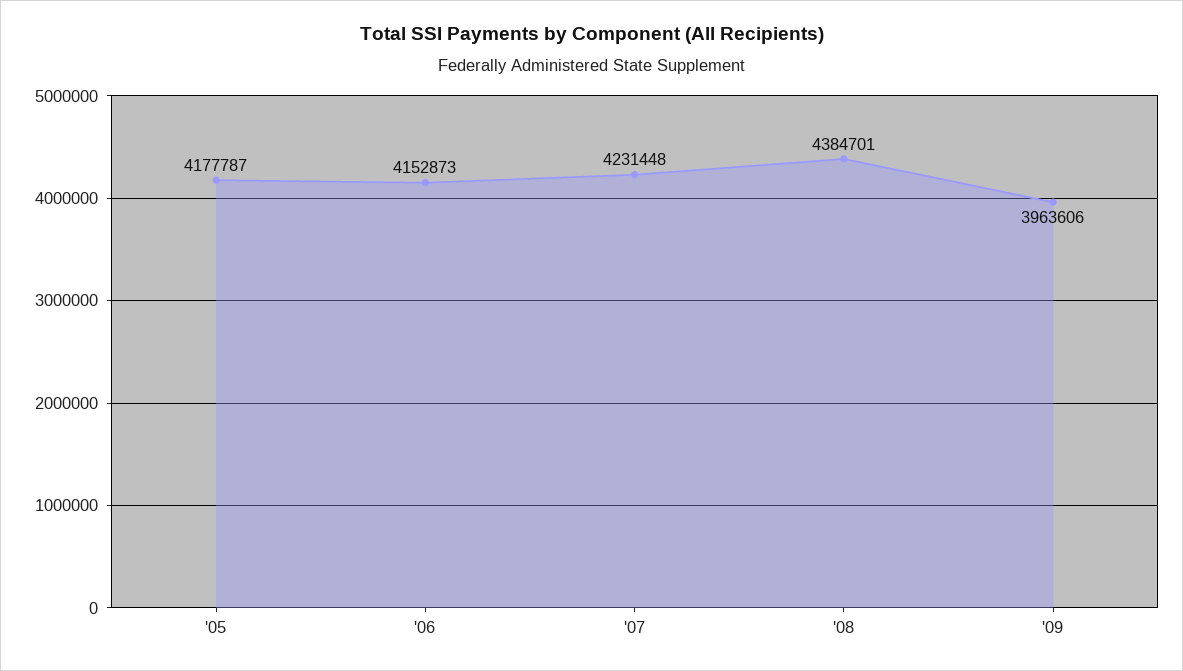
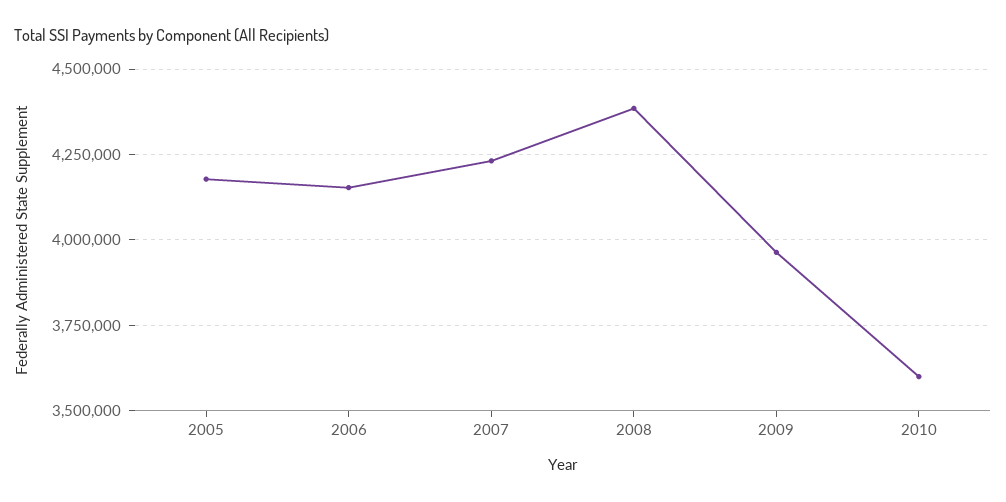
2010: none -> 3600000

